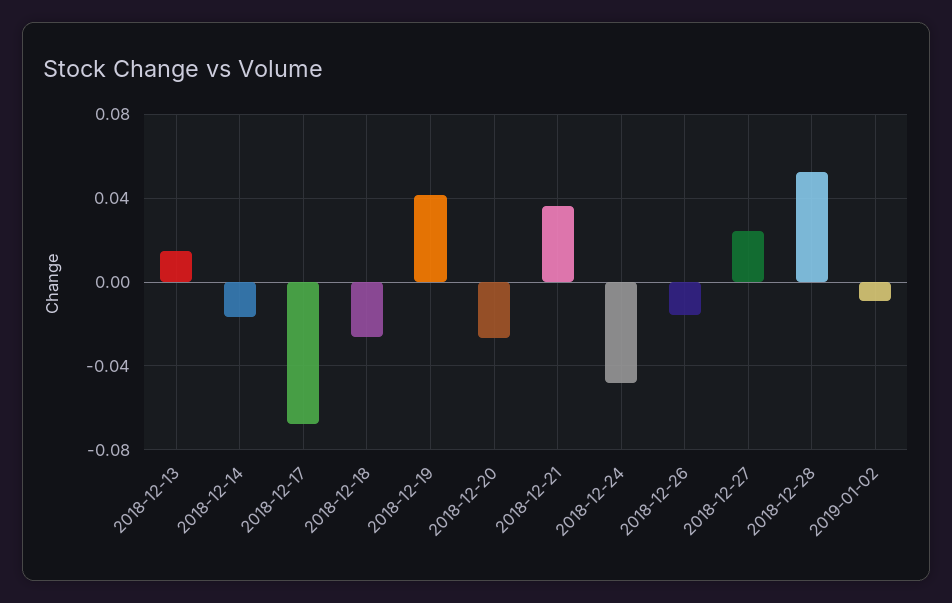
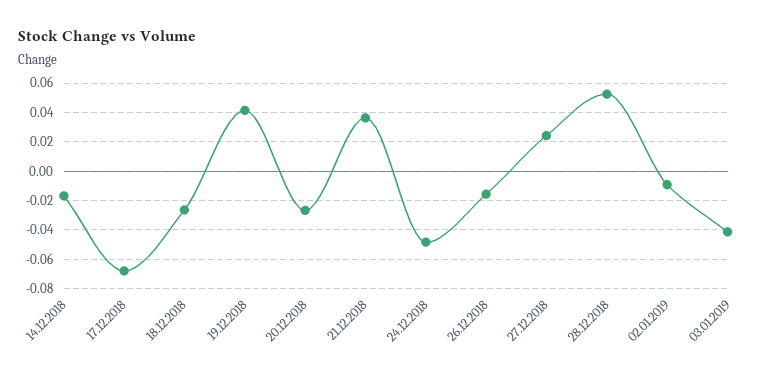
2018-12-13: 0.015 -> none
03.01.2019: none -> -0.04

